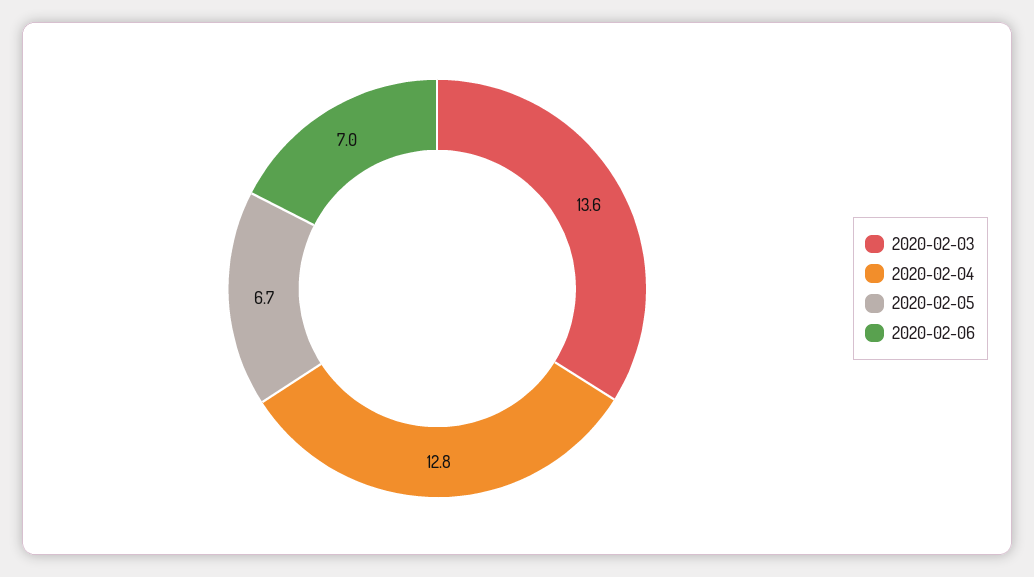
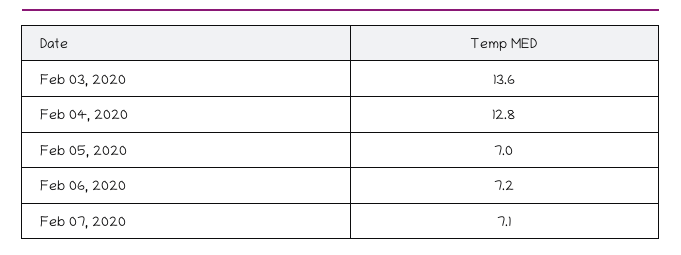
2020-02-05: 6.7 -> 7
2020-02-06: 7 -> 7.2
Feb 07, 2020: none -> 7.1

